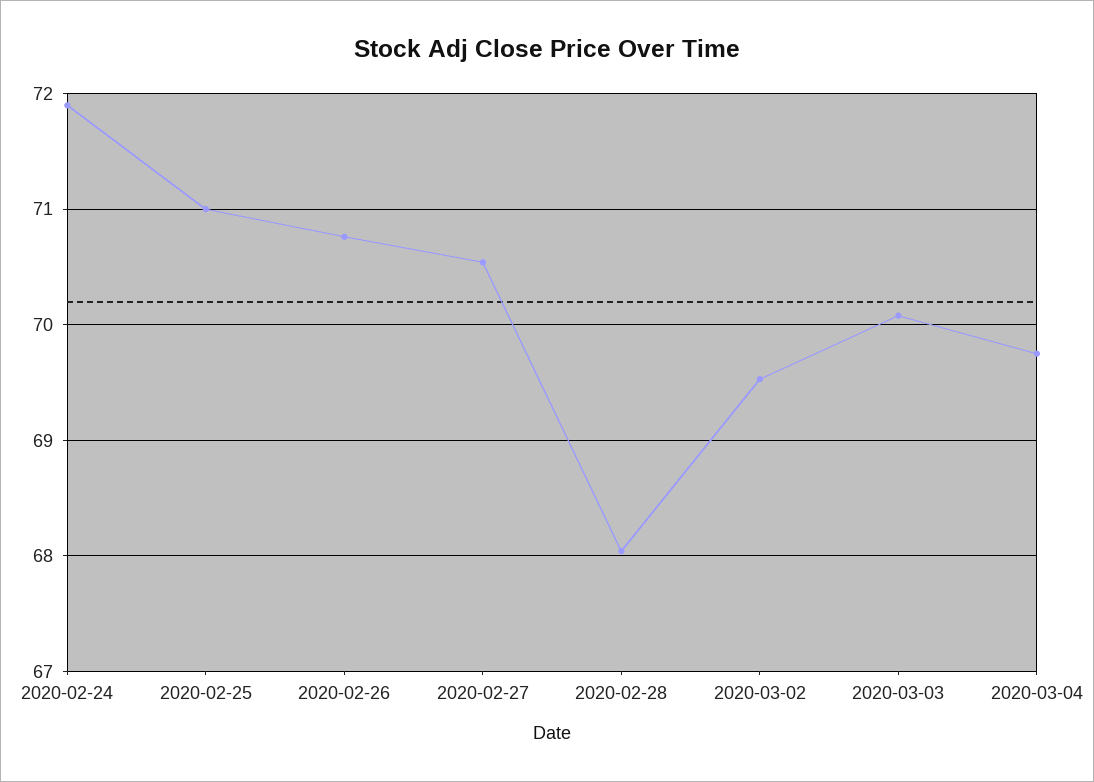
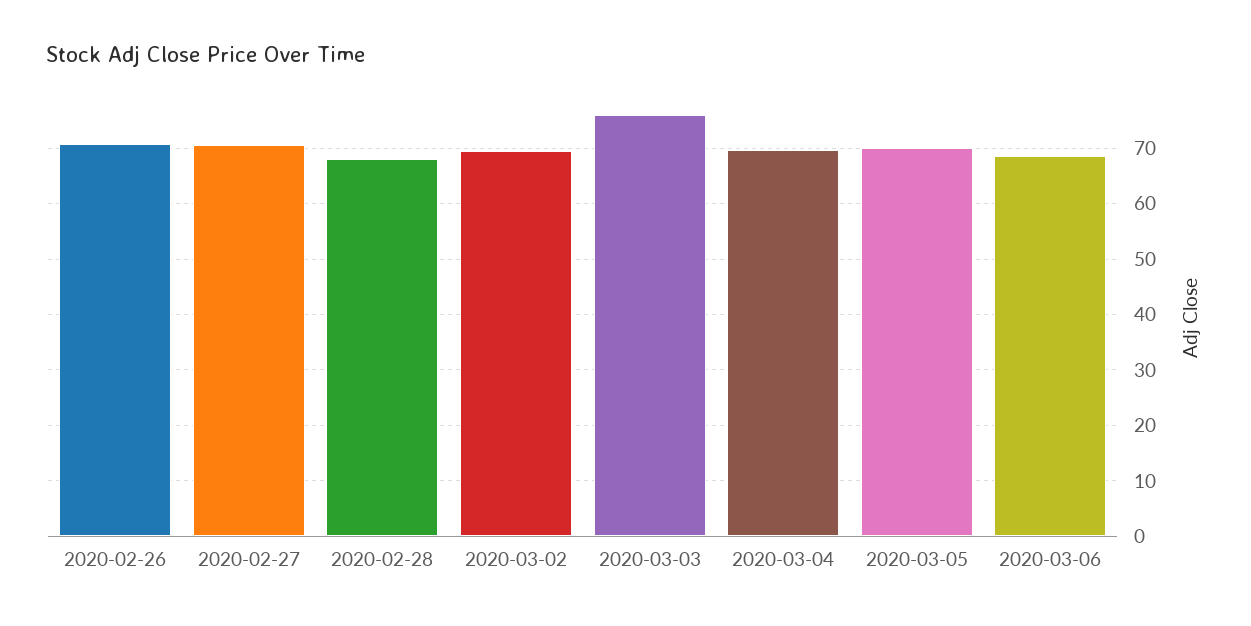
2020-02-24: 71.9 -> none
2020-02-25: 71 -> none
2020-03-03: 70.1 -> 76
2020-03-05: none -> 70
2020-03-06: none -> 68

